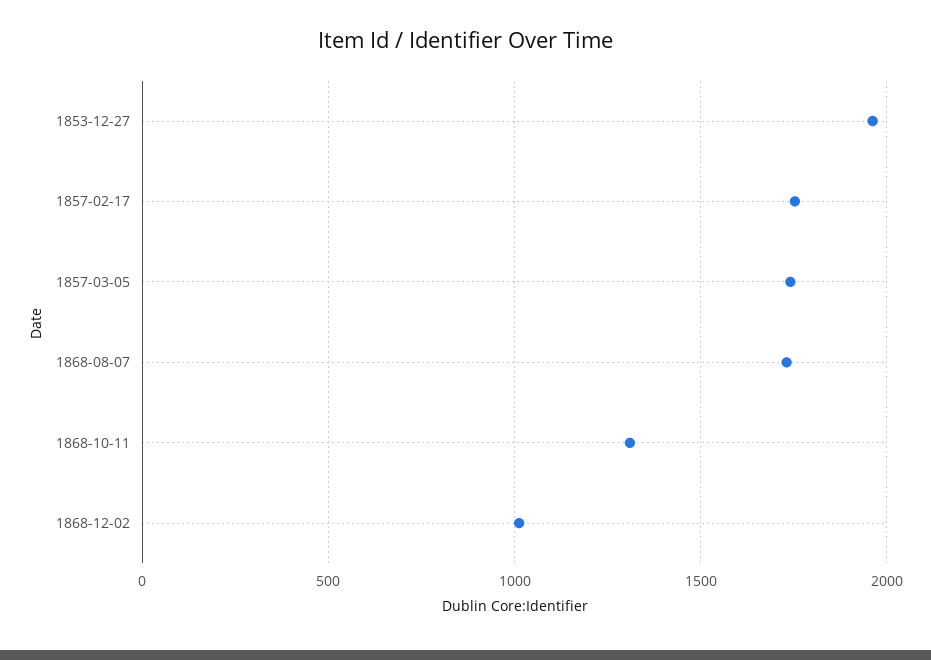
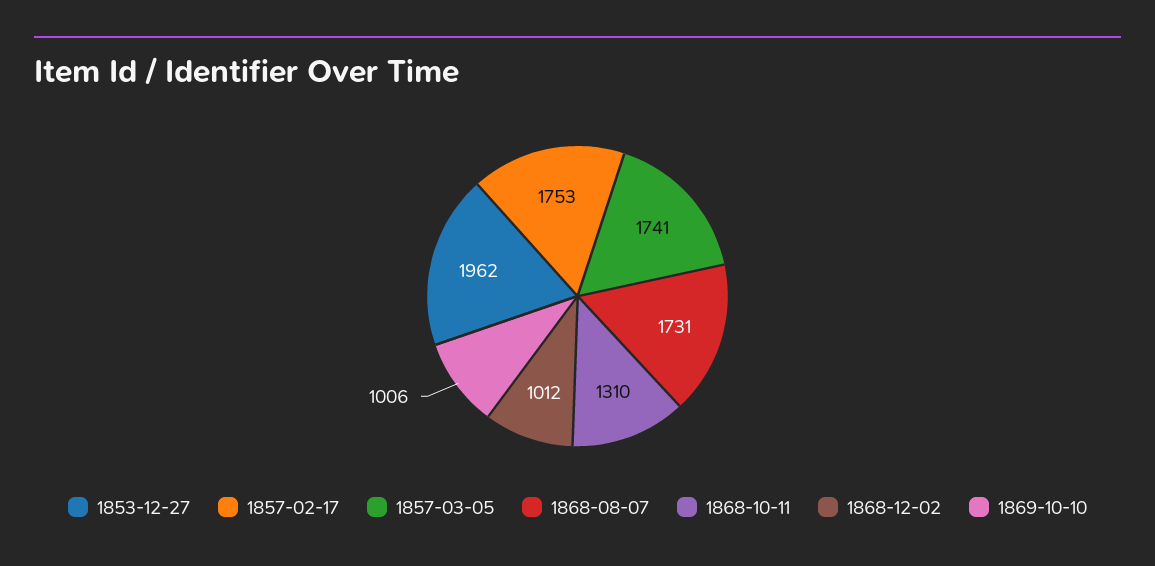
1869-10-10: none -> 1006

